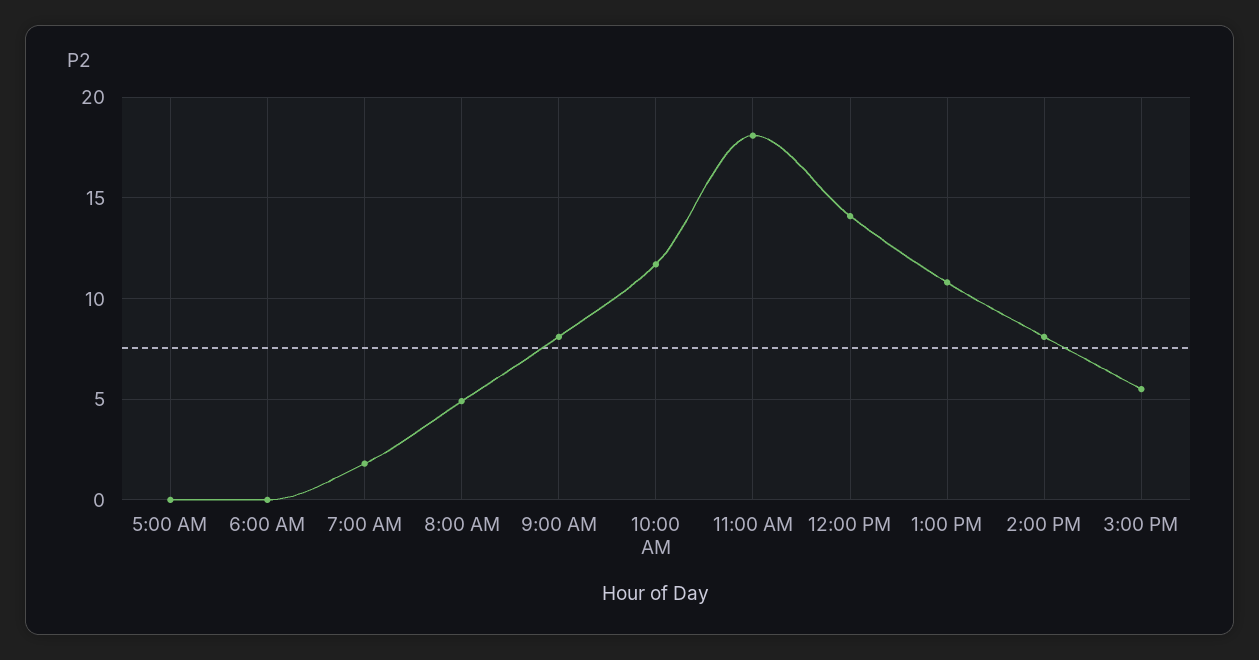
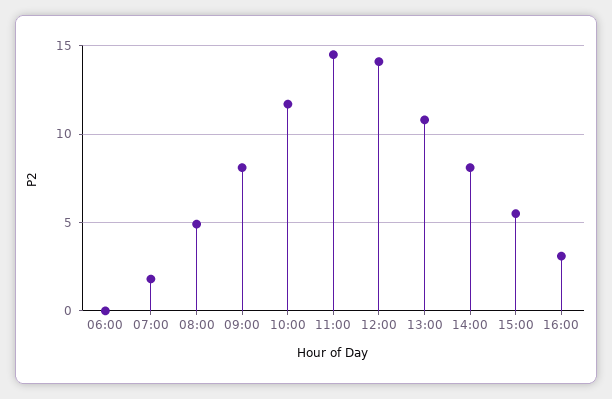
5:00 AM: 0 -> none
11:00 AM: 18 -> 14.5
16:00: none -> 3

